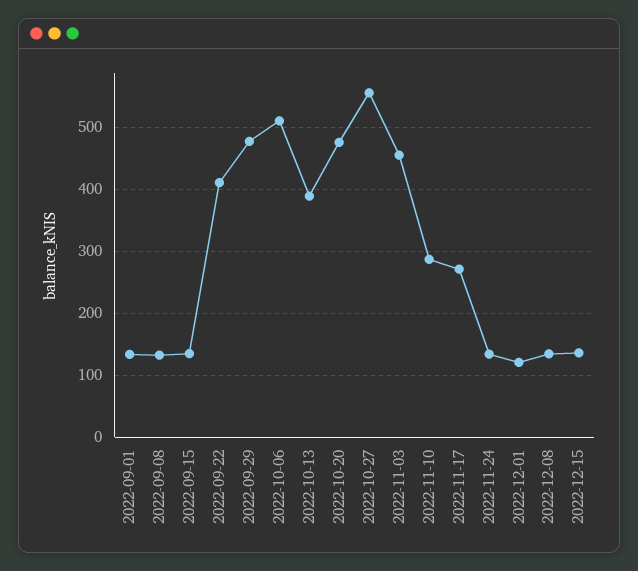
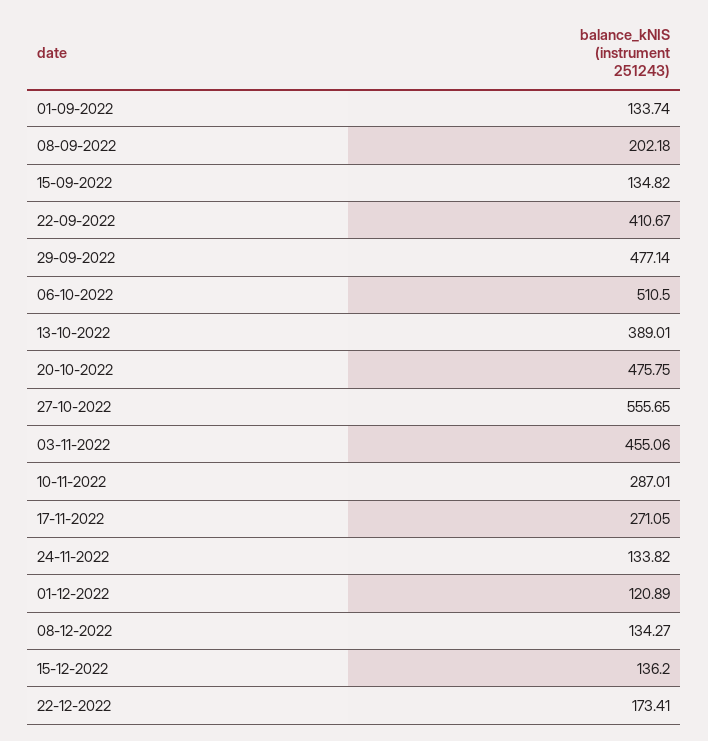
2022-09-08: 130 -> 202.18
22-12-2022: none -> 173.41

